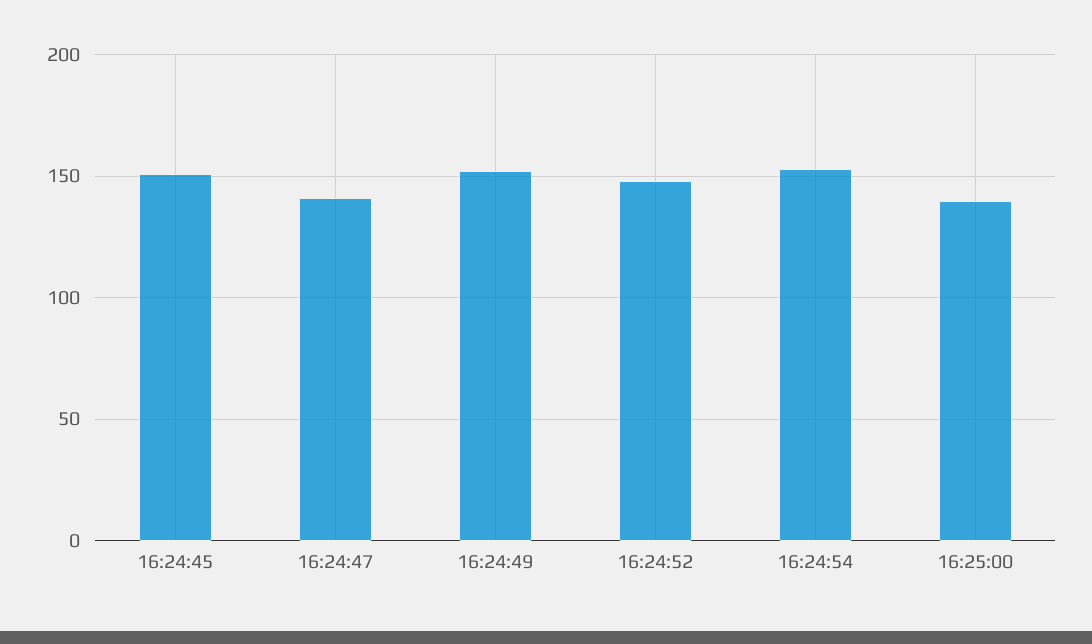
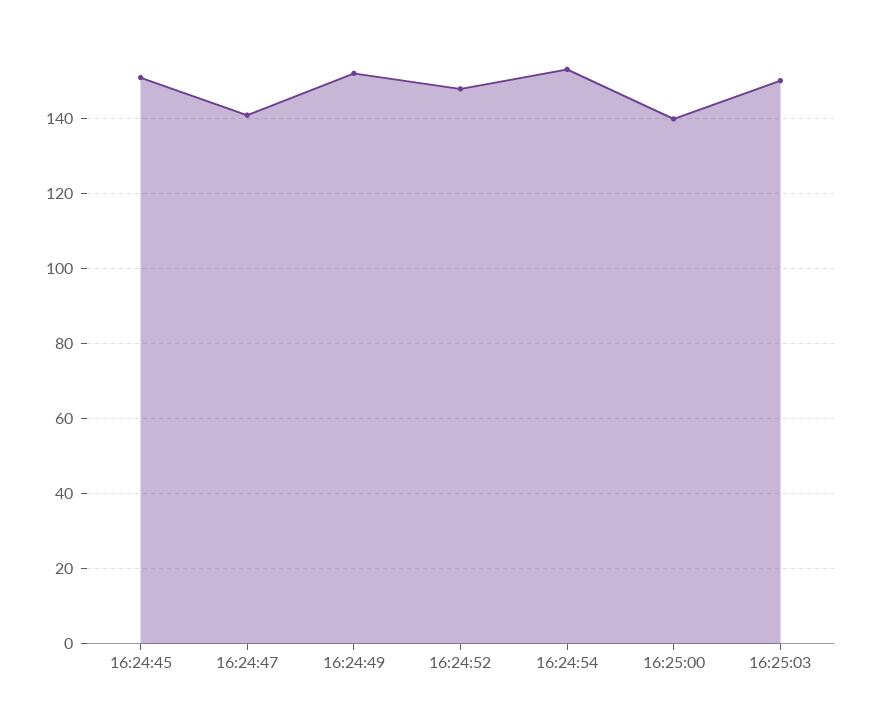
16:25:03: none -> 150

